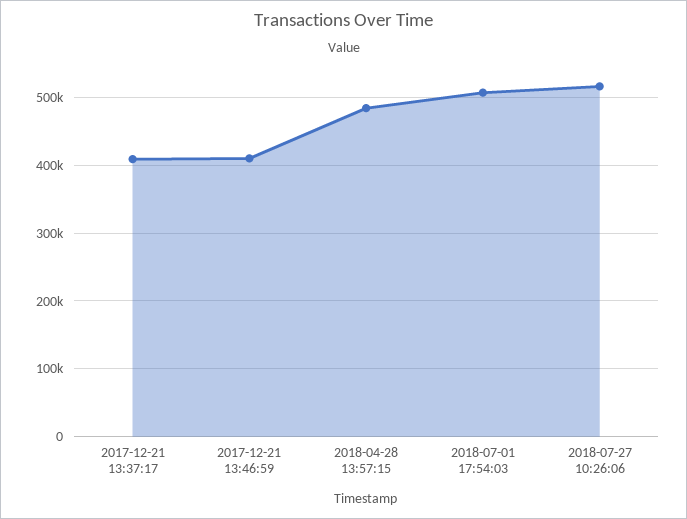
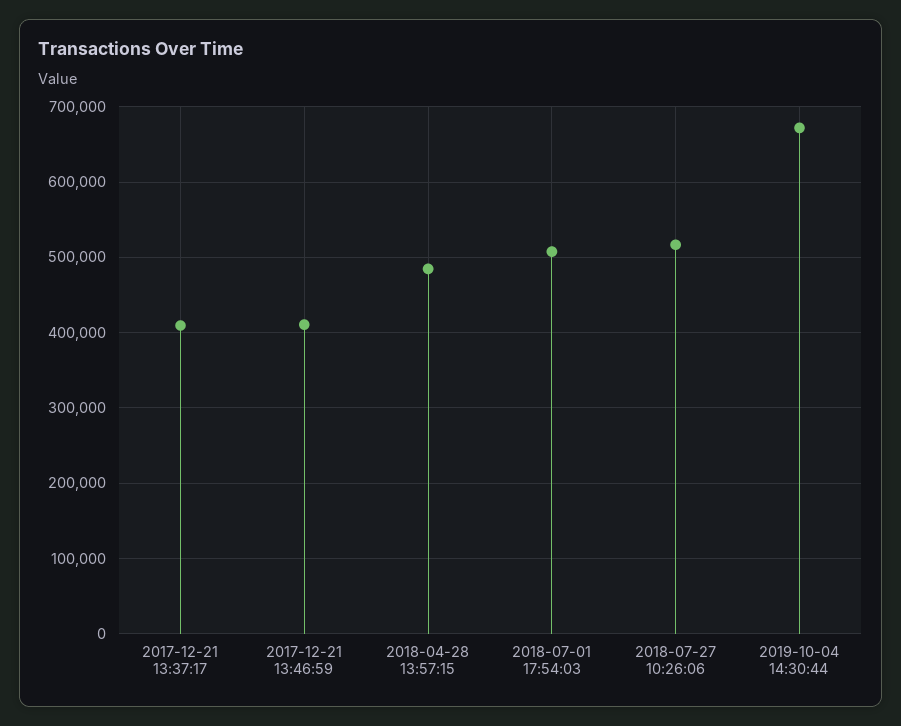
2019-10-04 14:30:44: none -> 670000

